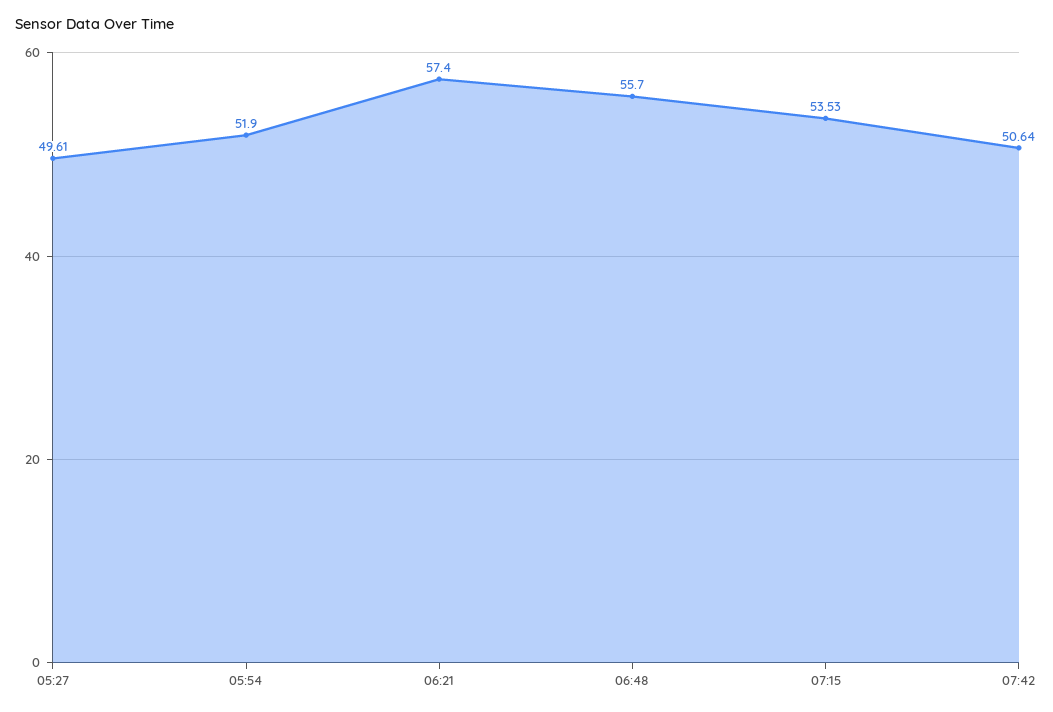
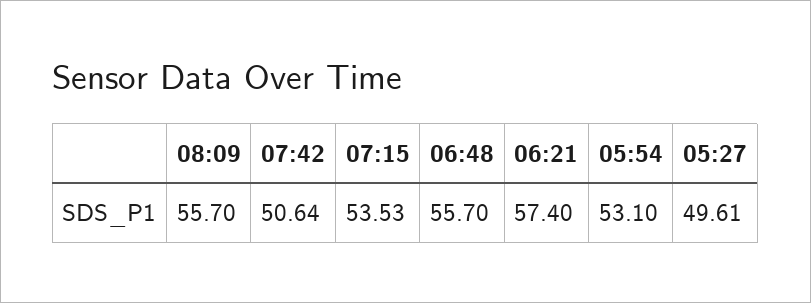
05:54: 51.9 -> 53.1
08:09: none -> 55.7

